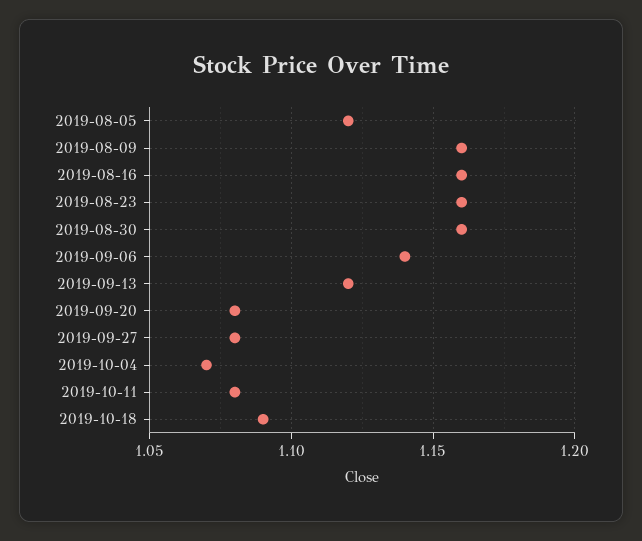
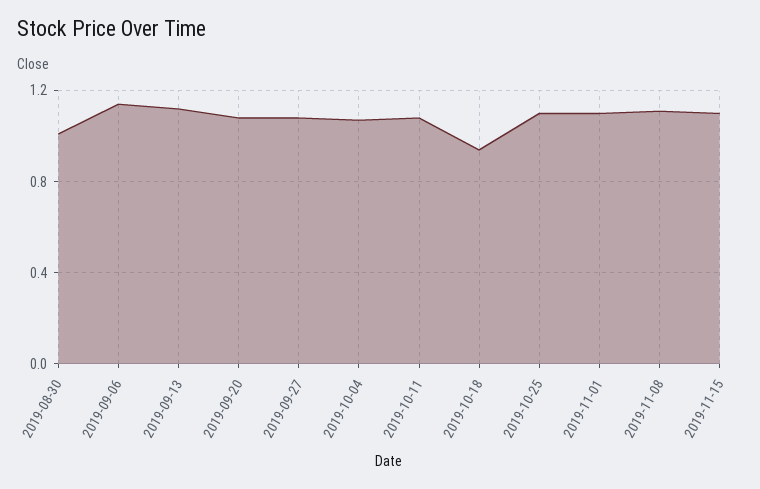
2019-08-05: 1.12 -> none
2019-08-09: 1.16 -> none
2019-08-16: 1.16 -> none
2019-08-23: 1.16 -> none
2019-08-30: 1.16 -> 1
2019-10-18: 1.09 -> 0.95
2019-10-25: none -> 1.1
2019-11-01: none -> 1.1
2019-11-08: none -> 1.1
2019-11-15: none -> 1.1

